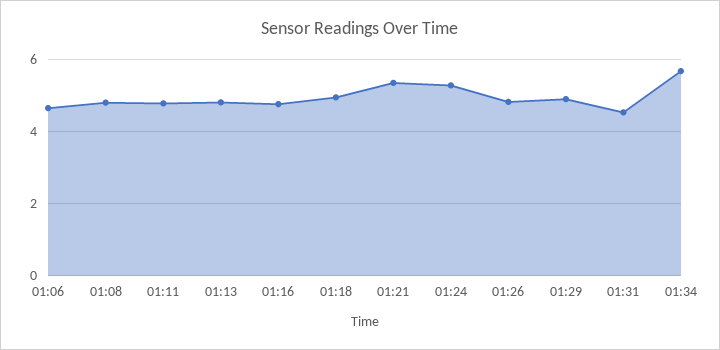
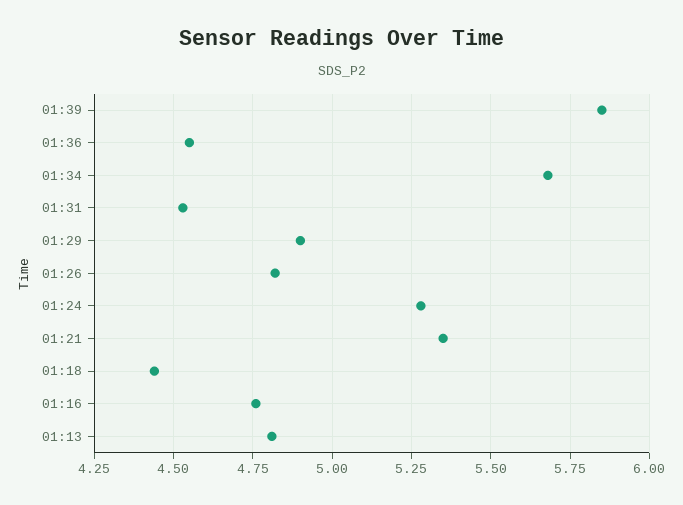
01:06: 4.6 -> none
01:08: 4.8 -> none
01:11: 4.8 -> none
01:18: 5 -> 4.45
01:39: none -> 5.85
01:36: none -> 4.55

